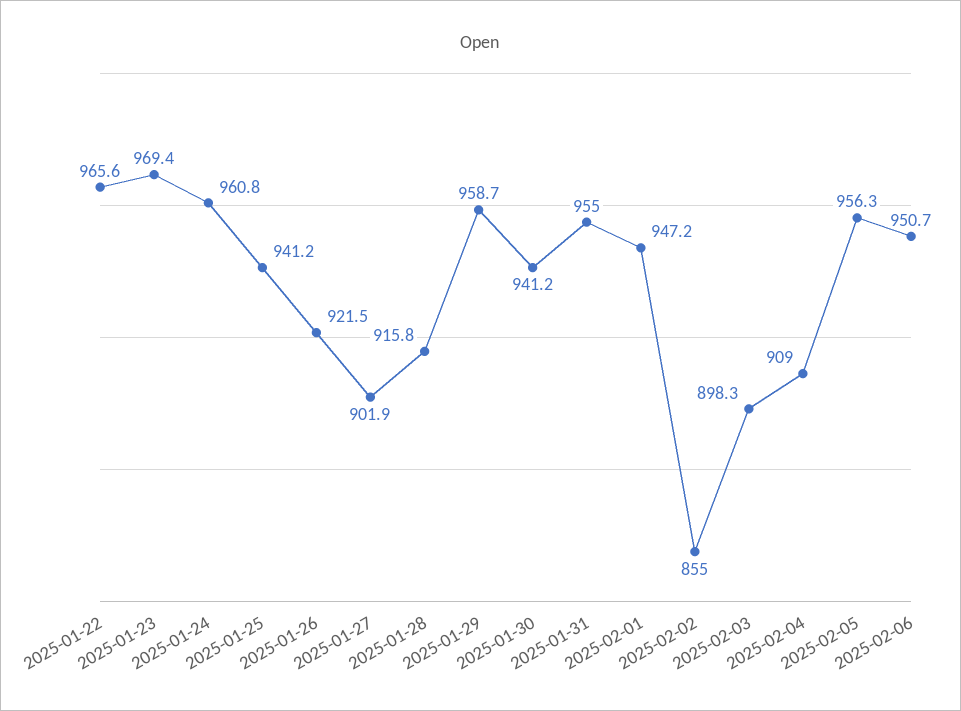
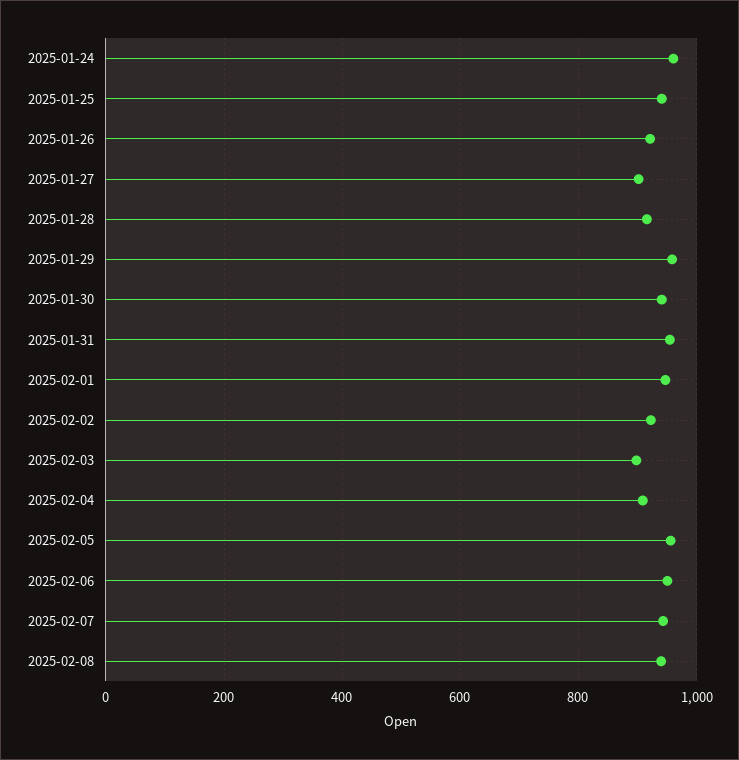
2025-01-22: 965.6 -> none
2025-01-23: 969.4 -> none
2025-02-02: 855 -> 920
2025-02-07: none -> 940
2025-02-08: none -> 940

